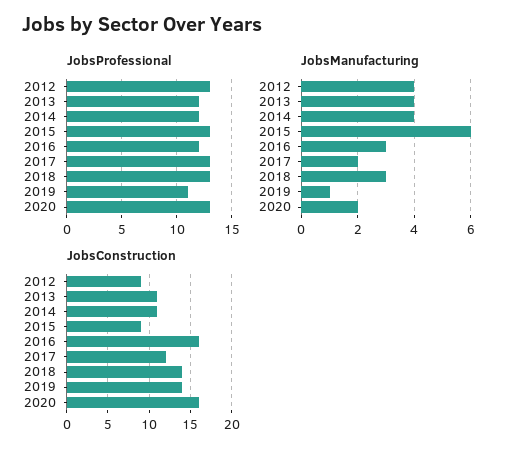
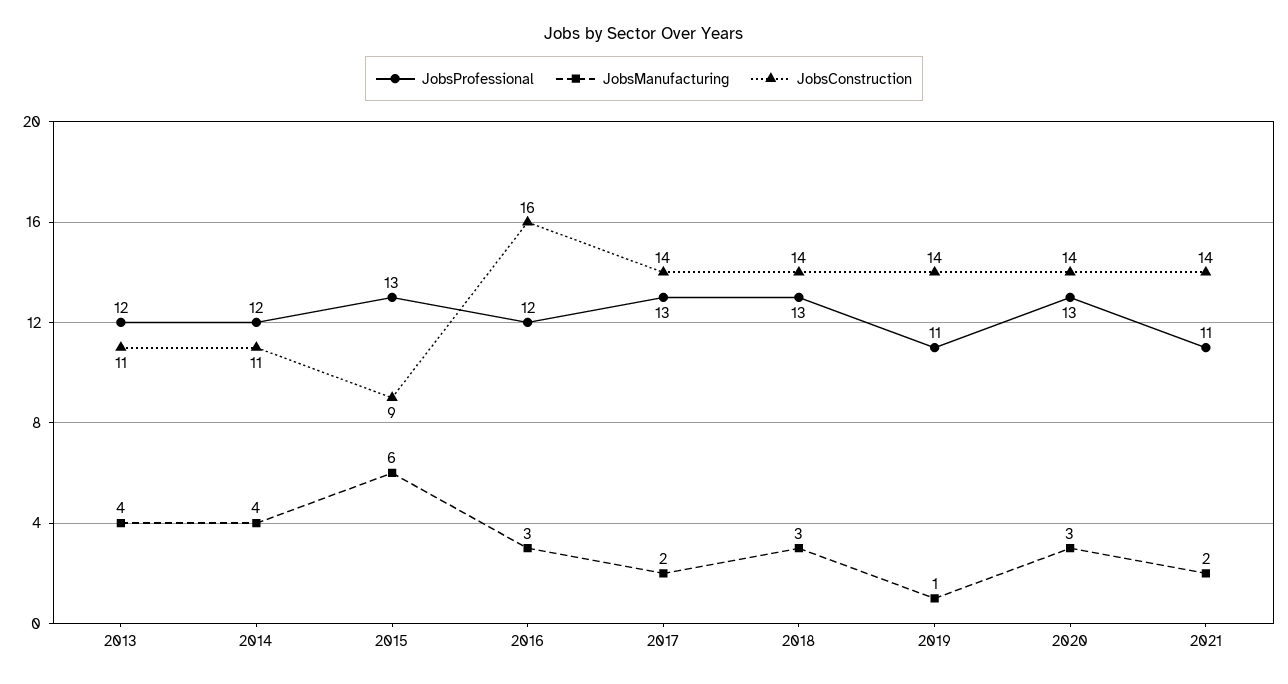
JobsProfessional, 2012: 13 -> none
JobsManufacturing, 2012: 4 -> none
JobsManufacturing, 2020: 2 -> 3
JobsConstruction, 2012: 9 -> none
JobsConstruction, 2017: 12 -> 14
JobsConstruction, 2020: 16 -> 14
JobsProfessional, 2021: none -> 11
JobsManufacturing, 2021: none -> 2
JobsConstruction, 2021: none -> 14

